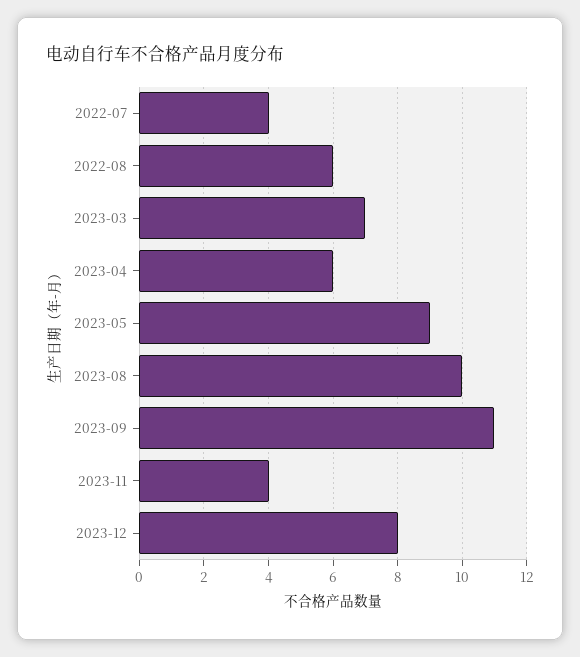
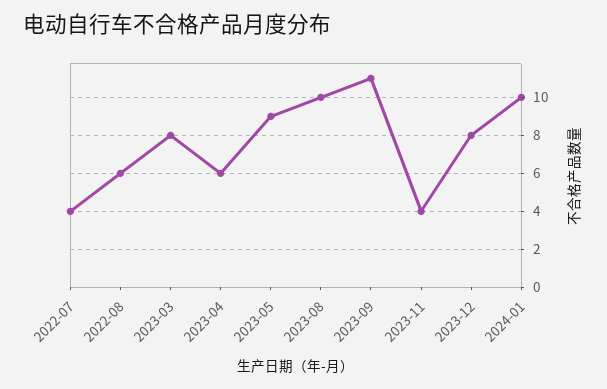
2023-03: 7 -> 8
2024-01: none -> 10

